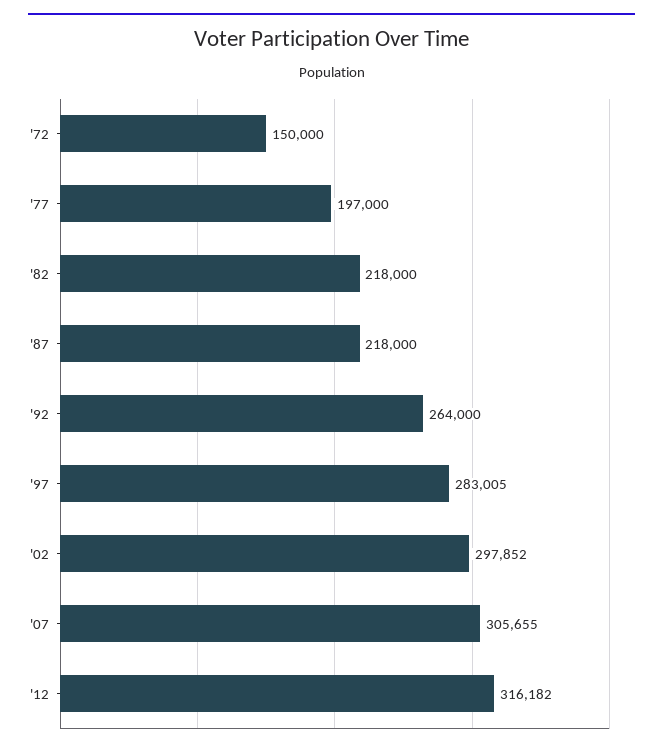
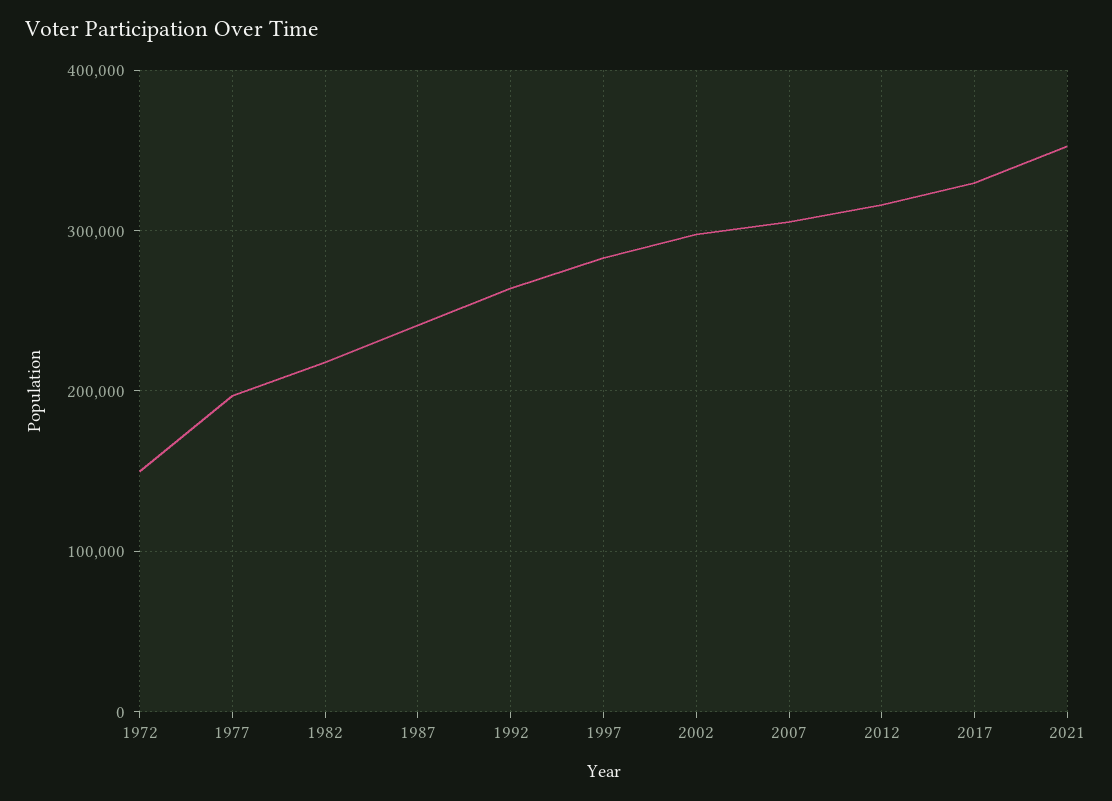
'87: 218000 -> 240000
2017: none -> 330000
2021: none -> 350000

